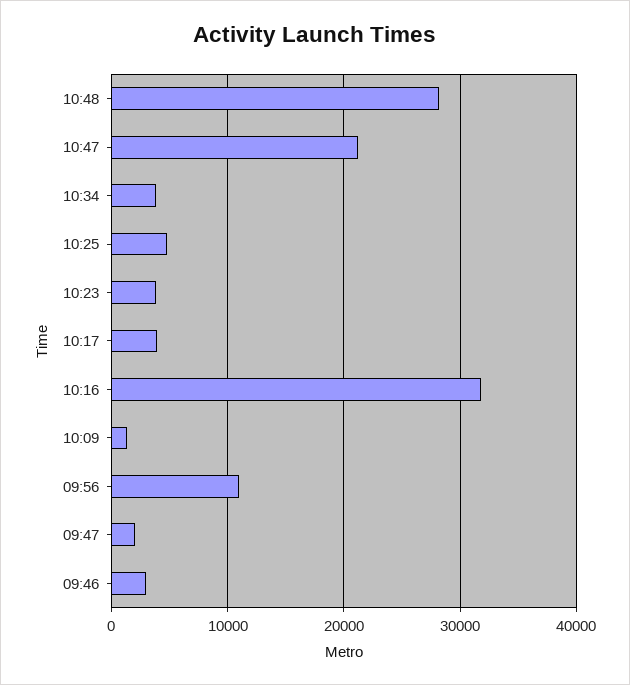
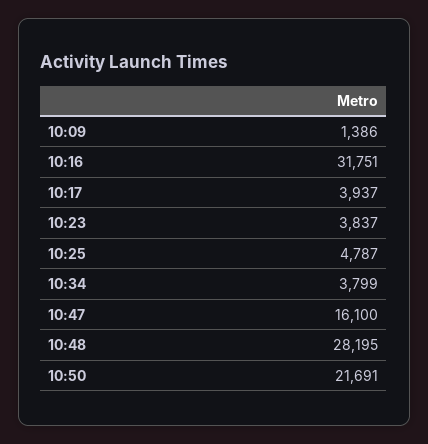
10:47: 21000 -> 16100
09:56: 11000 -> none
09:47: 2000 -> none
09:46: 3000 -> none
10:50: none -> 21691

